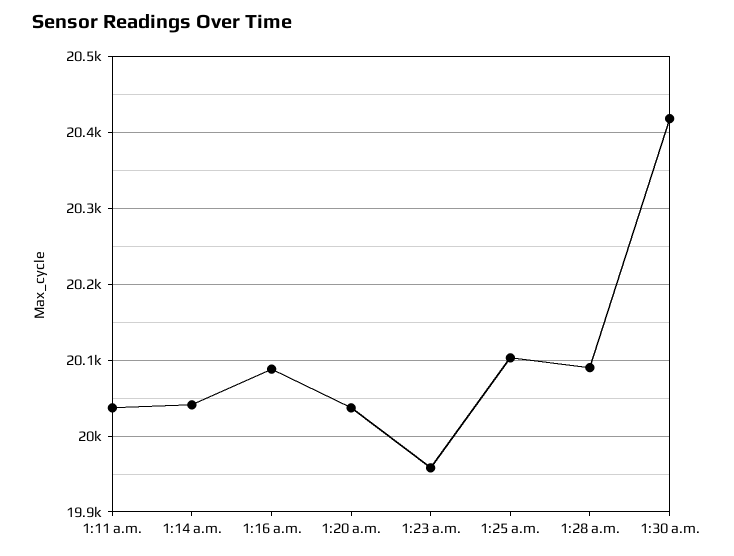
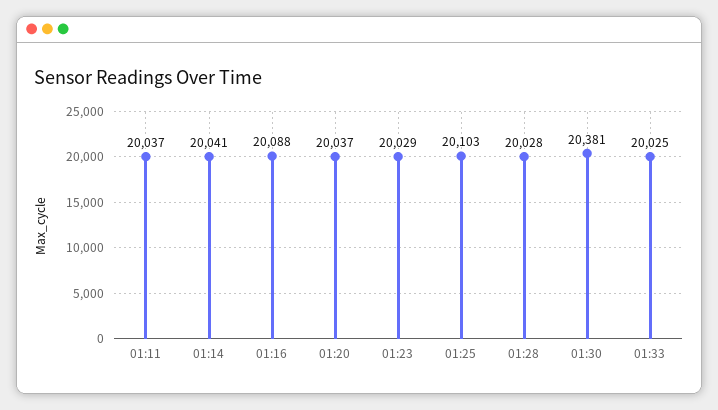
1:23 a.m.: 19960 -> 20029
1:28 a.m.: 20090 -> 20028
1:30 a.m.: 20420 -> 20381
01:33: none -> 20025

